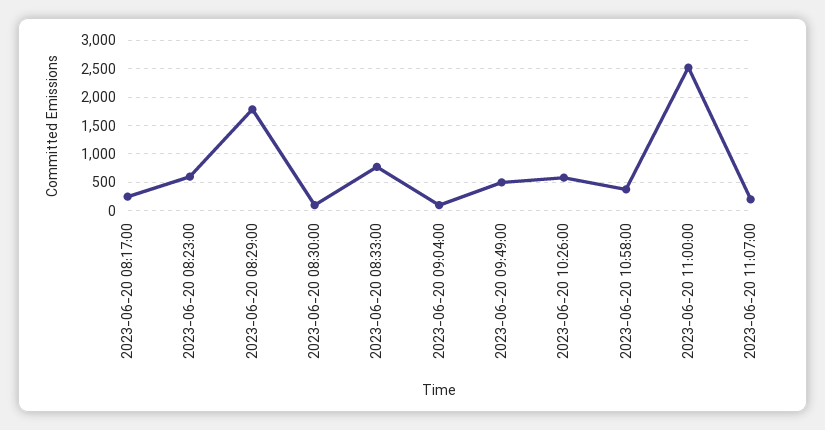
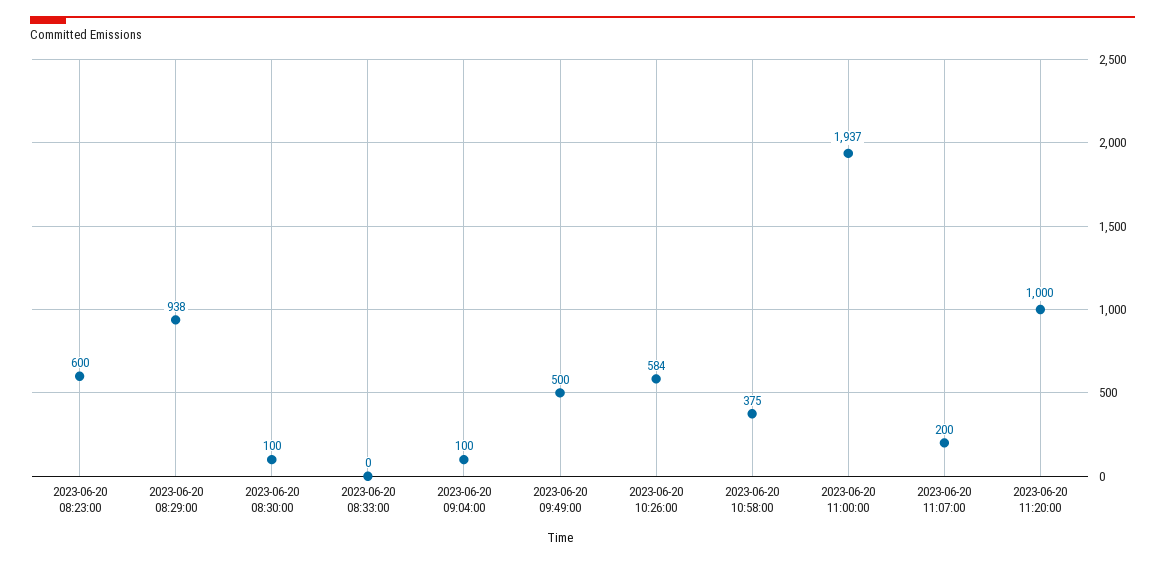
2023-06-20 08:17:00: 250 -> none
2023-06-20 08:29:00: 1750 -> 938
2023-06-20 08:33:00: 750 -> 0
2023-06-20 11:00:00: 2500 -> 1937
2023-06-20 11:20:00: none -> 1000

